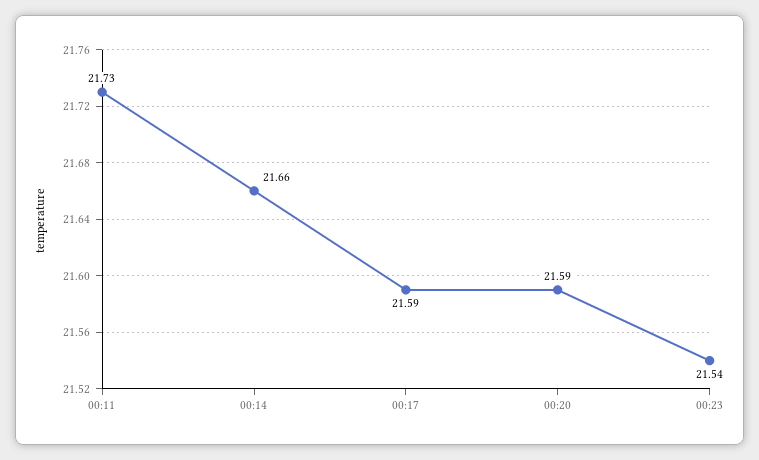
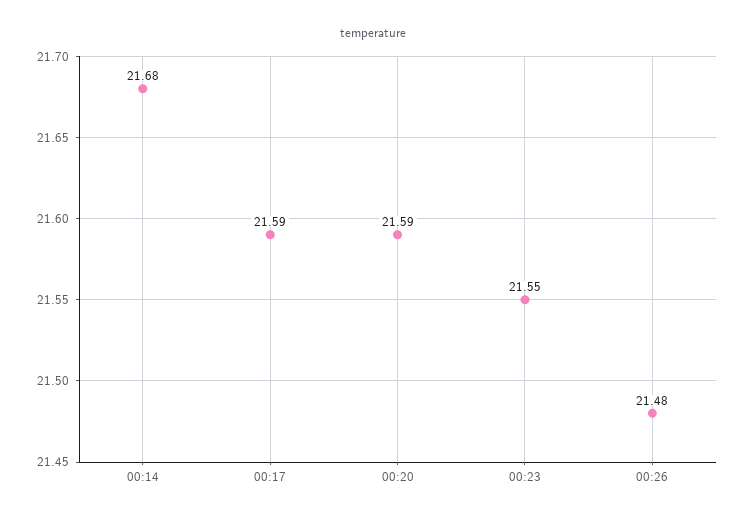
00:11: 21.73 -> none
00:14: 21.66 -> 21.68
00:23: 21.54 -> 21.55
00:26: none -> 21.48

